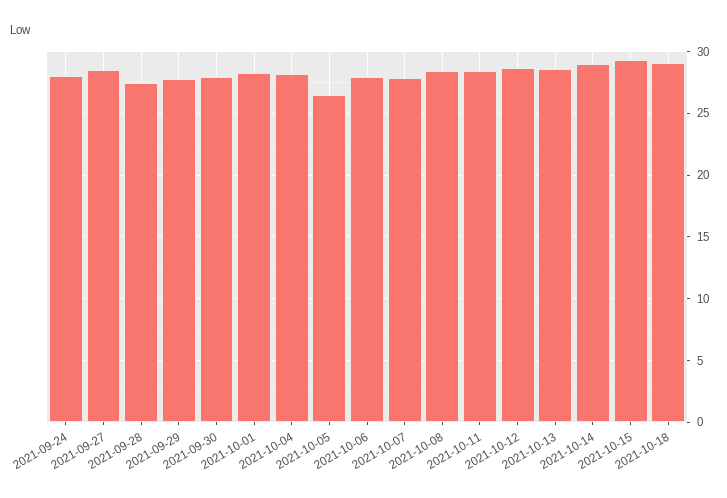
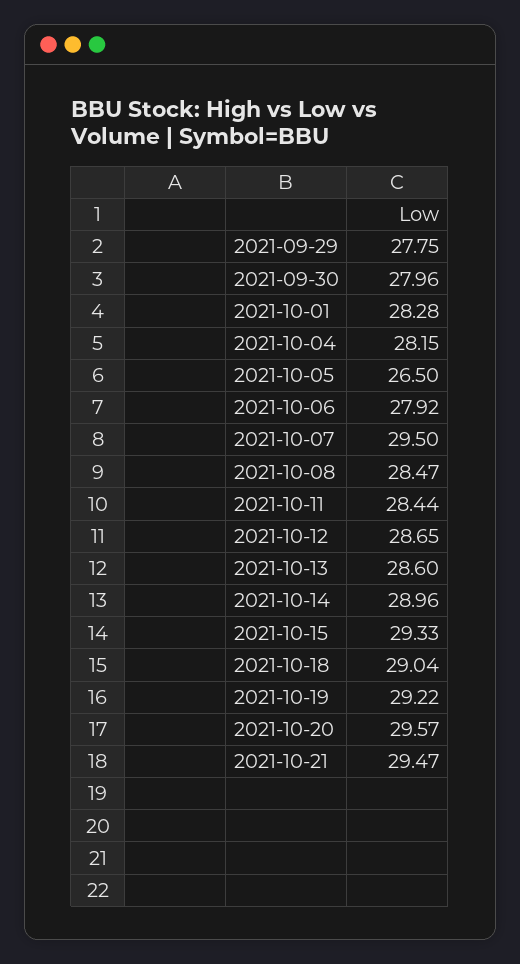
2021-09-24: 28 -> none
2021-09-27: 28.5 -> none
2021-09-28: 27.5 -> none
2021-10-07: 28 -> 29.5
2021-10-19: none -> 29.22
2021-10-20: none -> 29.57
2021-10-21: none -> 29.47

